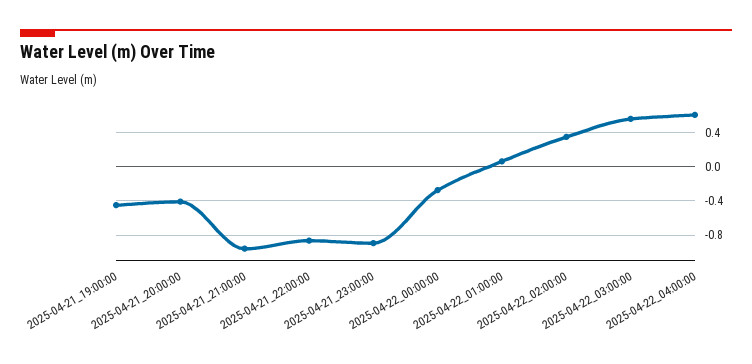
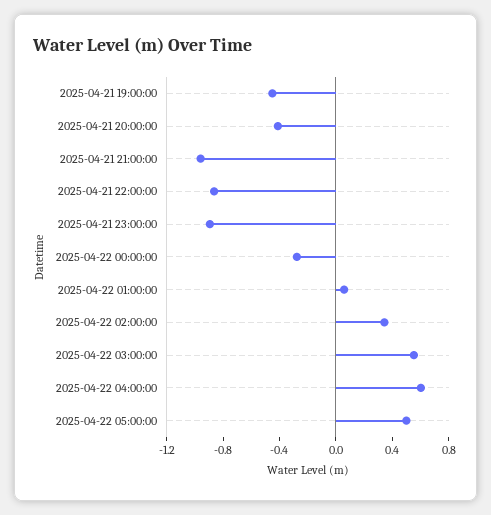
2025-04-22 05:00:00: none -> 0.5

